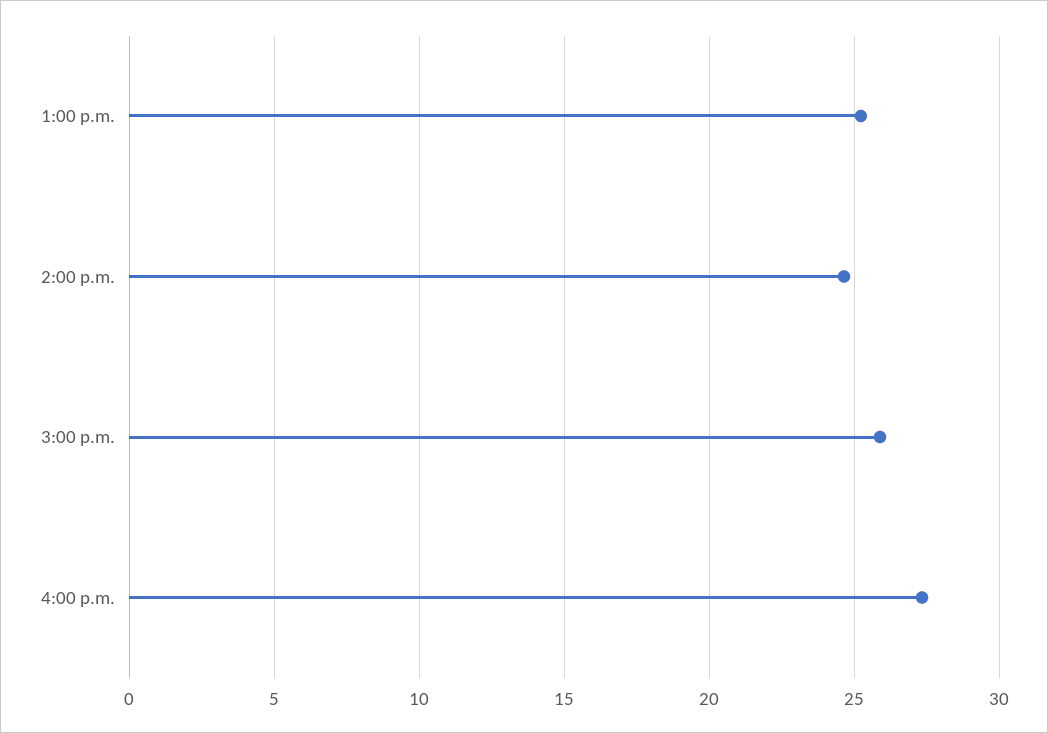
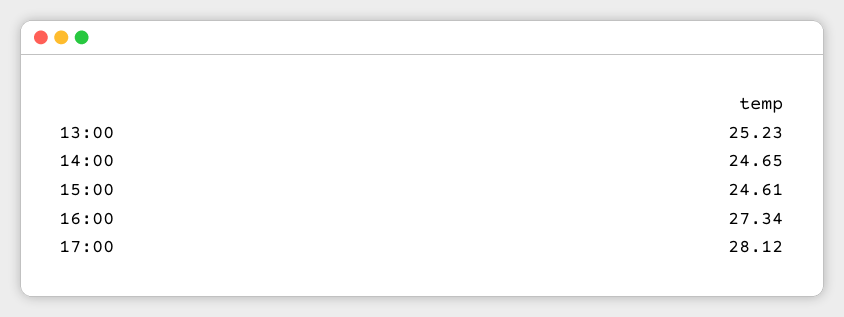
3:00 p.m.: 26 -> 24.61
17:00: none -> 28.12

